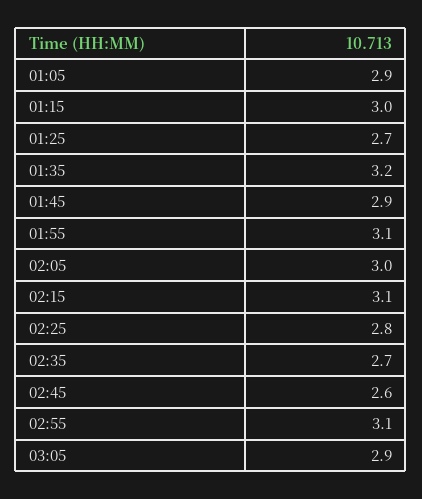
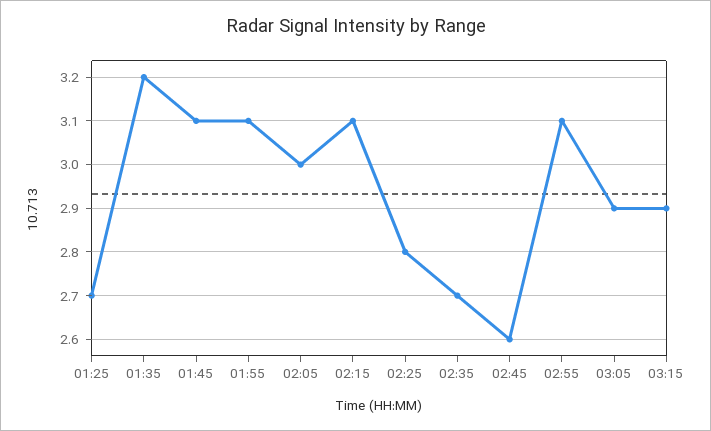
01:05: 2.9 -> none
01:15: 3 -> none
01:45: 2.9 -> 3.1
03:15: none -> 2.9

